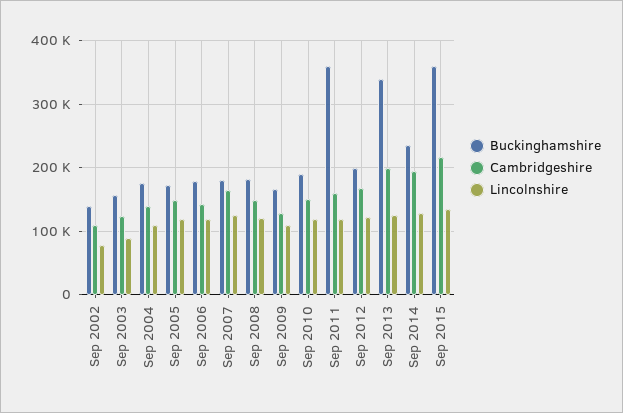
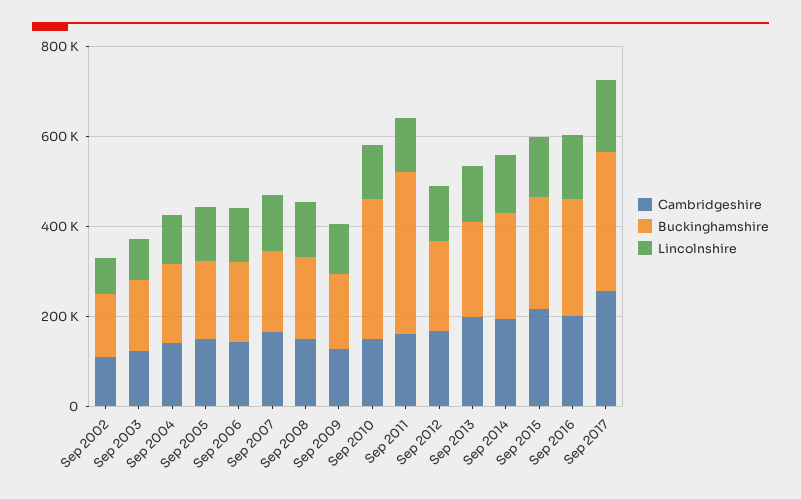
Buckinghamshire, Sep 2010: 190000 -> 300000
Buckinghamshire, Sep 2013: 340000 -> 200000
Buckinghamshire, Sep 2015: 360000 -> 250000
Cambridgeshire, Sep 2016: none -> 200000
Buckinghamshire, Sep 2016: none -> 250000
Lincolnshire, Sep 2016: none -> 150000
Cambridgeshire, Sep 2017: none -> 250000
Buckinghamshire, Sep 2017: none -> 300000
Lincolnshire, Sep 2017: none -> 150000

